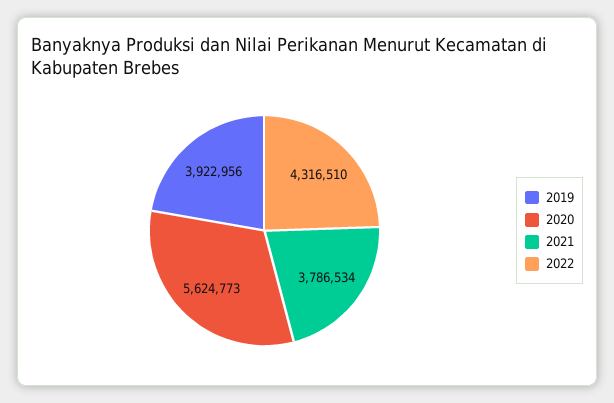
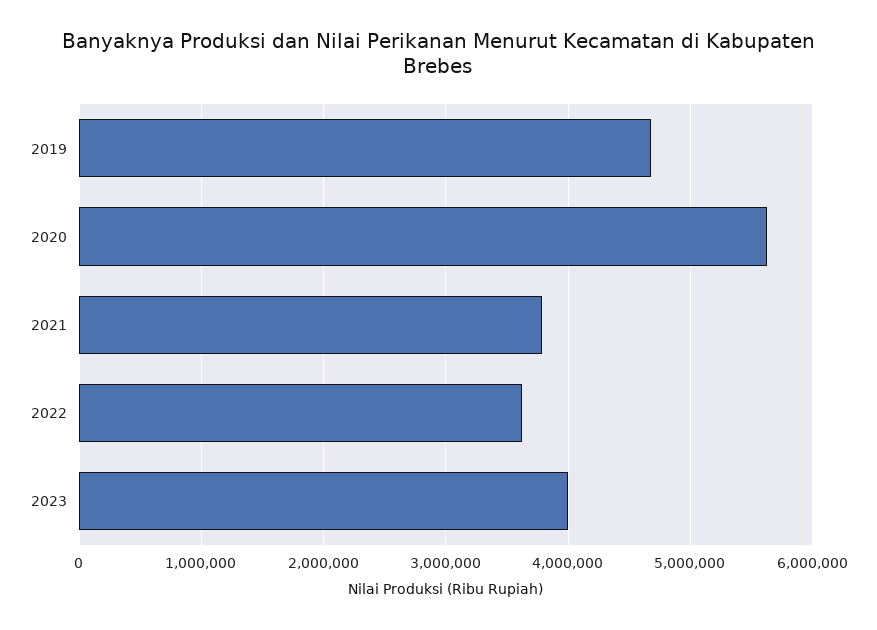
2019: 3922956 -> 4700000
2022: 4316510 -> 3600000
2023: none -> 4000000

